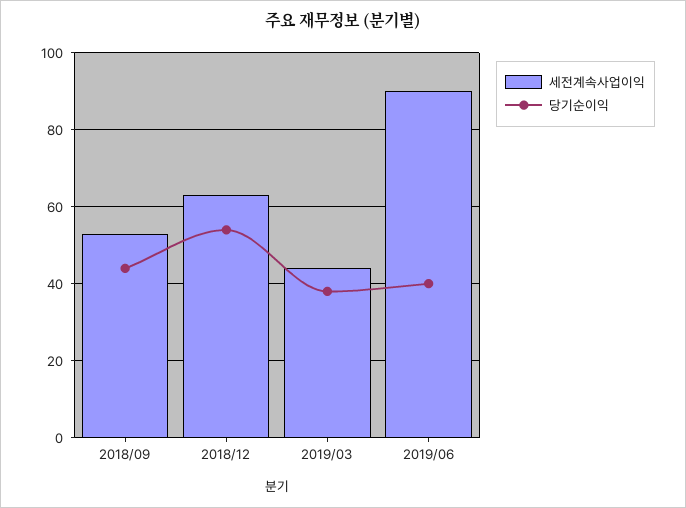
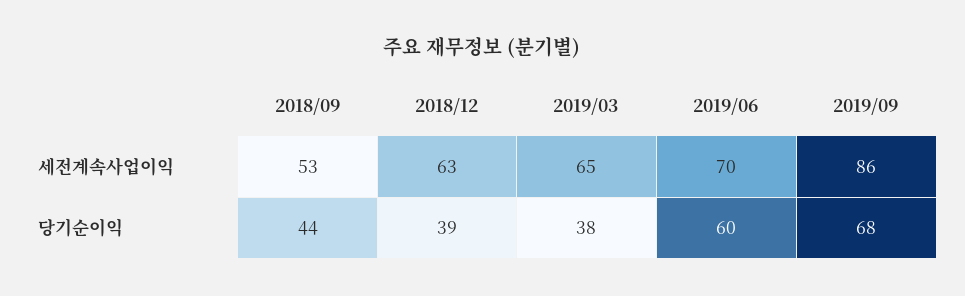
당기순이익, 2018/12: 55 -> 39
세전계속사업이익, 2019/03: 45 -> 65
세전계속사업이익, 2019/06: 90 -> 70
당기순이익, 2019/06: 40 -> 60
세전계속사업이익, 2019/09: none -> 86
당기순이익, 2019/09: none -> 68

